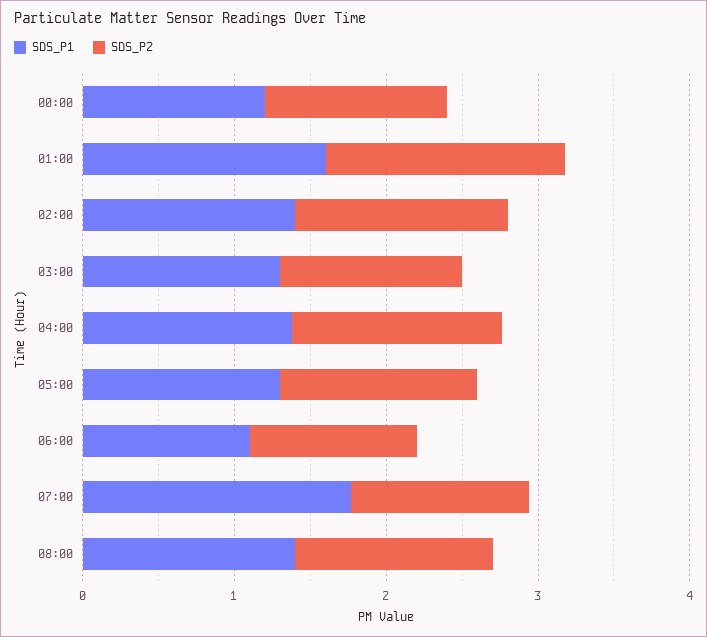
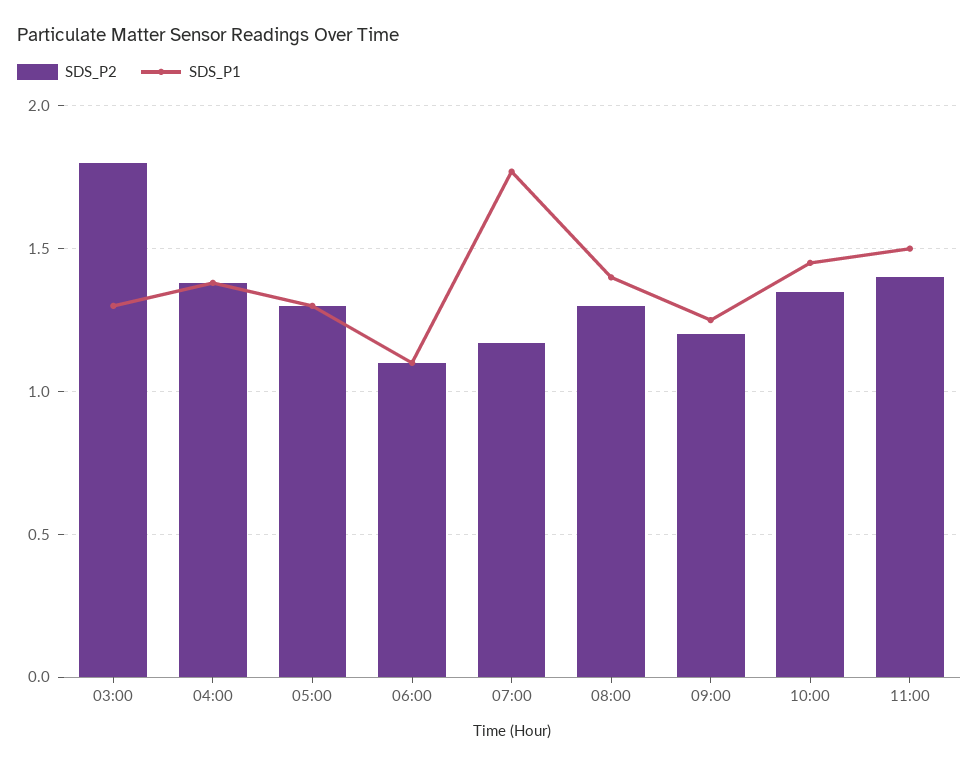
SDS_P1, 00:00: 1.2 -> none
SDS_P2, 00:00: 1.2 -> none
SDS_P1, 01:00: 1.6 -> none
SDS_P2, 01:00: 1.6 -> none
SDS_P1, 02:00: 1.4 -> none
SDS_P2, 02:00: 1.4 -> none
SDS_P2, 03:00: 1.2 -> 1.8
SDS_P2, 09:00: none -> 1.2
SDS_P1, 09:00: none -> 1.25
SDS_P2, 10:00: none -> 1.35
SDS_P1, 10:00: none -> 1.45
SDS_P2, 11:00: none -> 1.4
SDS_P1, 11:00: none -> 1.5

